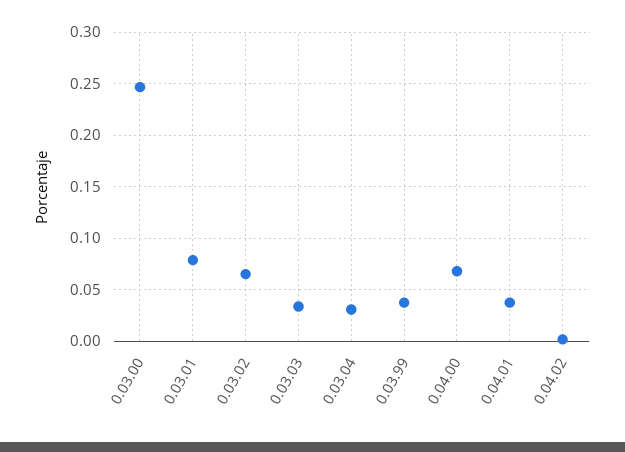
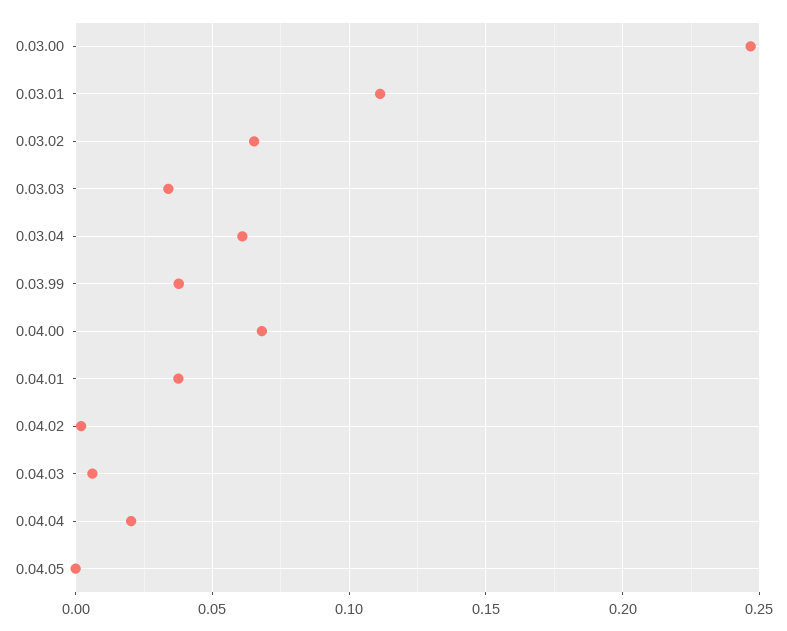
0.03.01: 0.08 -> 0.11
0.03.04: 0.03 -> 0.06
0.04.03: none -> 0.005
0.04.04: none -> 0.02
0.04.05: none -> 0

